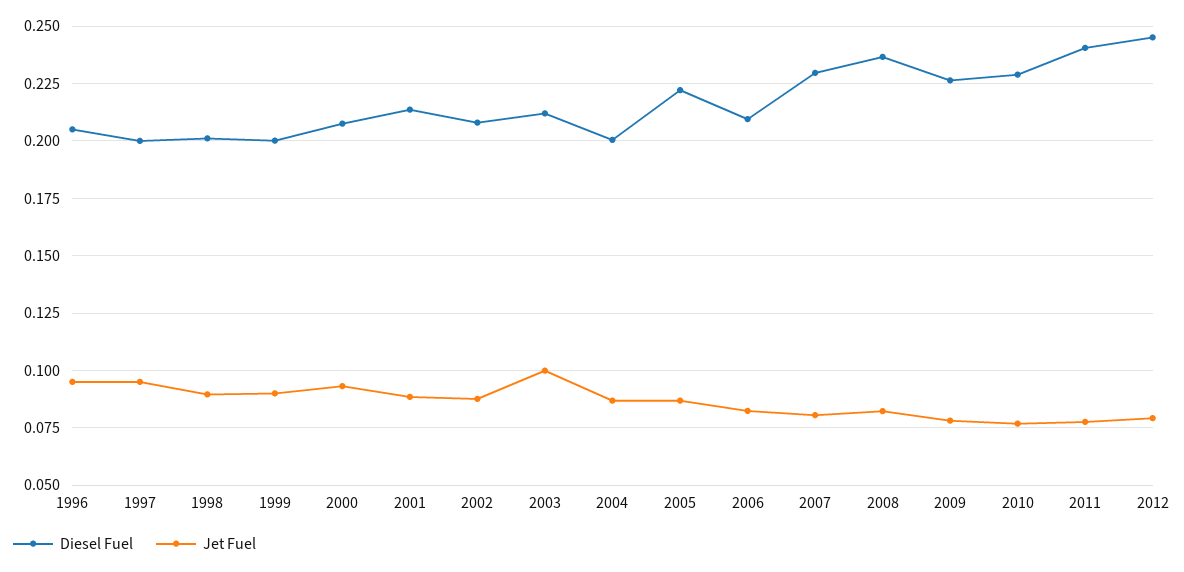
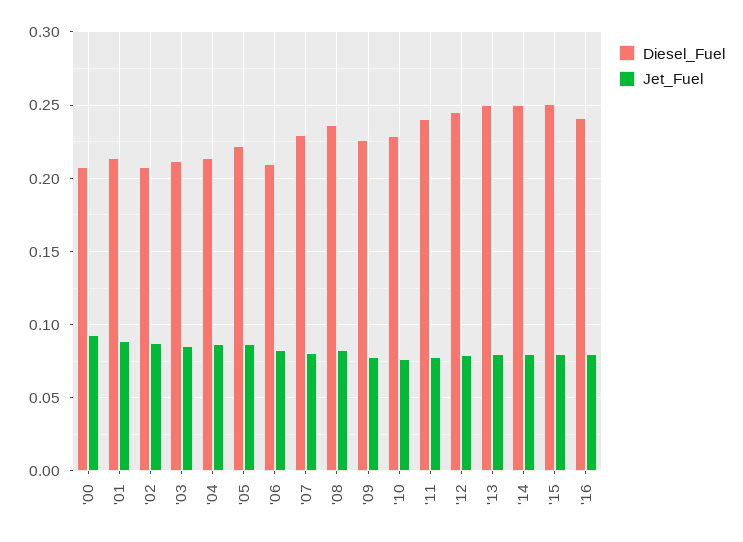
Diesel Fuel, 1996: 0.205 -> none
Jet Fuel, 1996: 0.095 -> none
Diesel Fuel, 1997: 0.2 -> none
Jet Fuel, 1997: 0.095 -> none
Diesel Fuel, 1998: 0.2 -> none
Jet Fuel, 1998: 0.09 -> none
Diesel Fuel, 1999: 0.2 -> none
Jet Fuel, 1999: 0.09 -> none
Jet Fuel, 2003: 0.1 -> 0.085
Diesel Fuel, 2004: 0.2 -> 0.215
Diesel Fuel, '13: none -> 0.25
Jet Fuel, '13: none -> 0.08
Diesel Fuel, '14: none -> 0.25
Jet Fuel, '14: none -> 0.08
Diesel Fuel, '15: none -> 0.25
Jet Fuel, '15: none -> 0.08
Diesel Fuel, '16: none -> 0.24
Jet Fuel, '16: none -> 0.08

